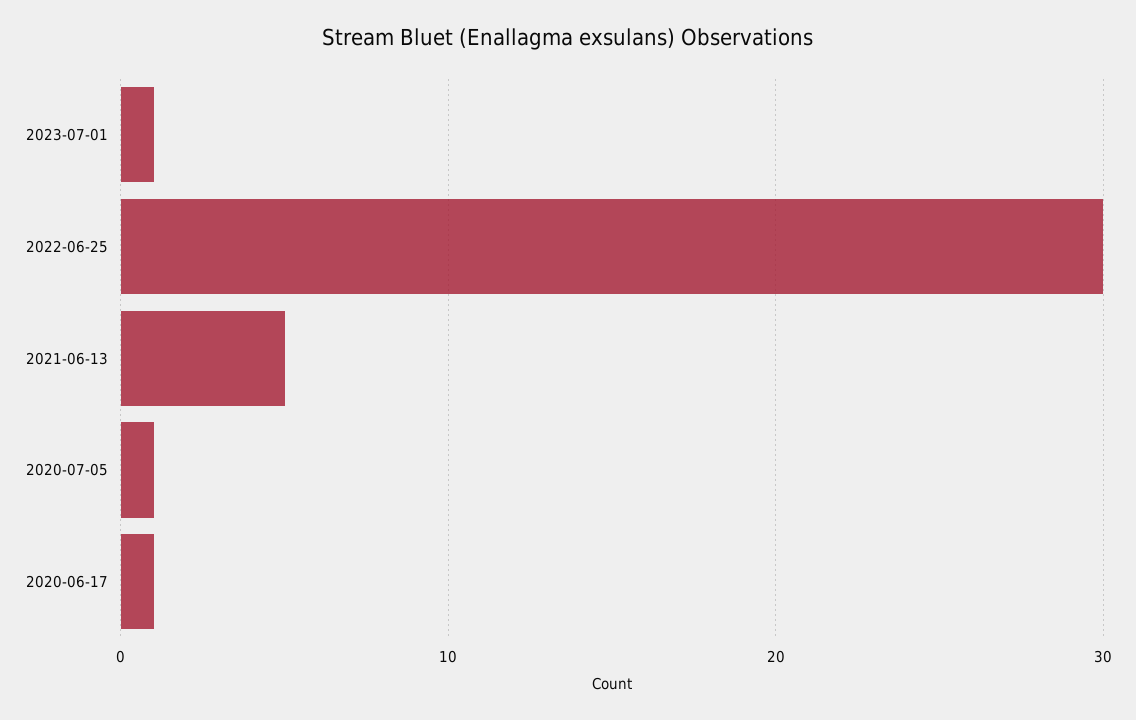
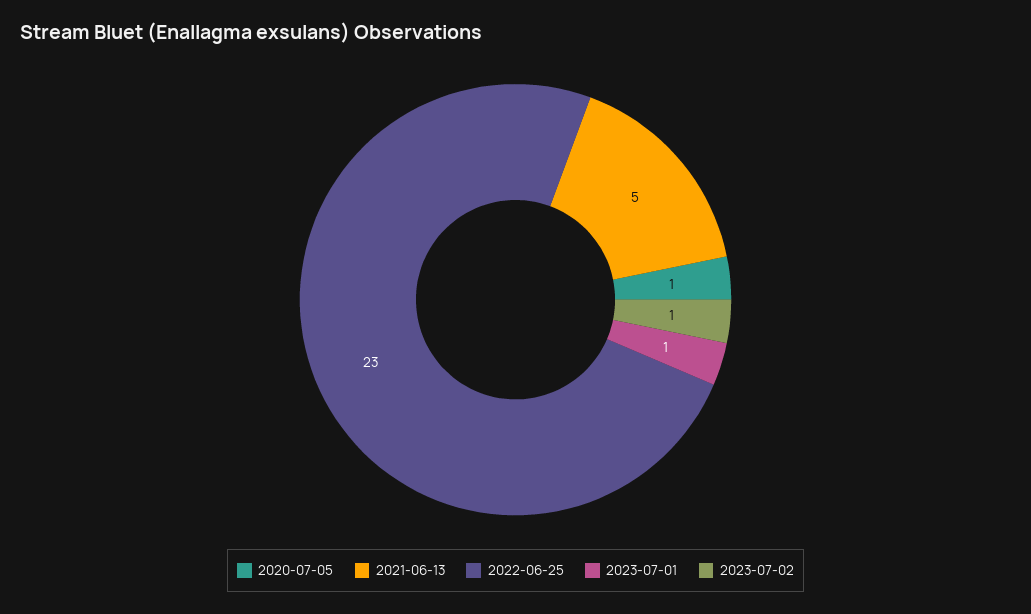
2022-06-25: 30 -> 23
2020-06-17: 1 -> none
2023-07-02: none -> 1

